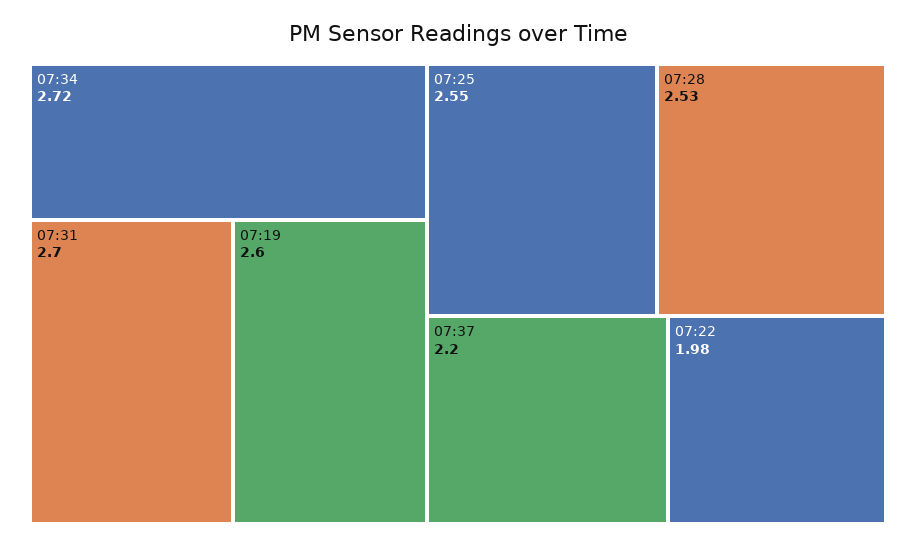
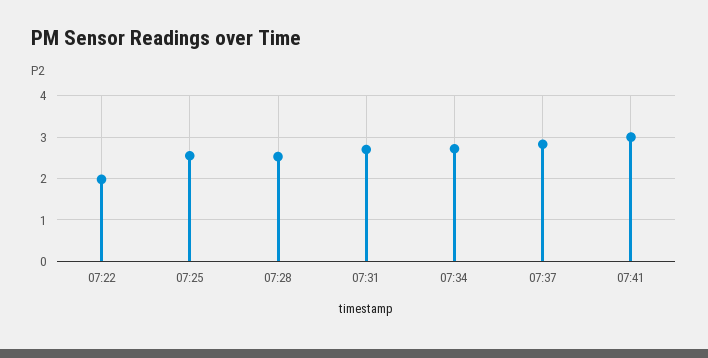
07:19: 2.6 -> none
07:37: 2.2 -> 2.8
07:41: none -> 3

